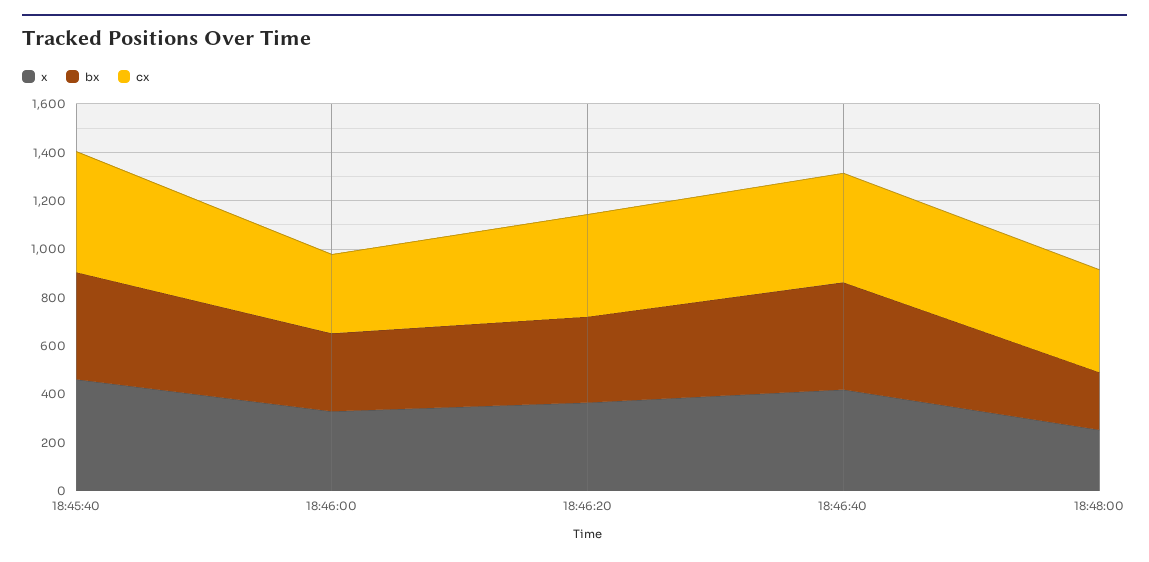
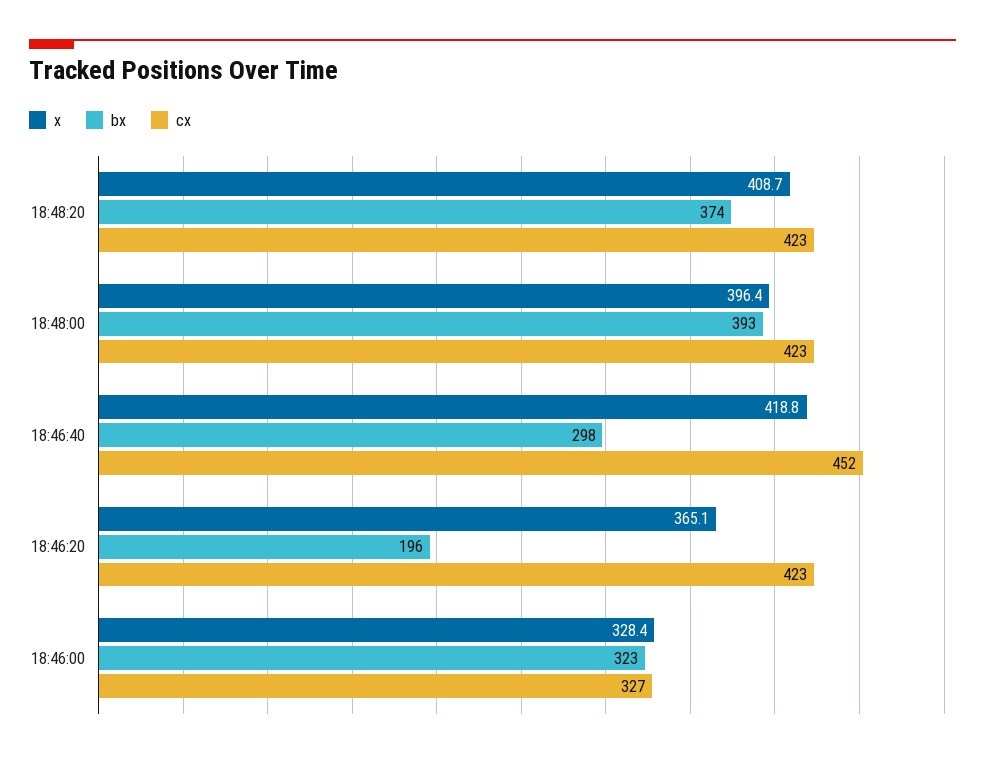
x, 18:45:40: 450 -> none
bx, 18:45:40: 450 -> none
cx, 18:45:40: 500 -> none
bx, 18:46:20: 350 -> 196
bx, 18:46:40: 450 -> 298
x, 18:48:00: 250 -> 396.4
bx, 18:48:00: 250 -> 393
x, 18:48:20: none -> 408.7
bx, 18:48:20: none -> 374
cx, 18:48:20: none -> 423

